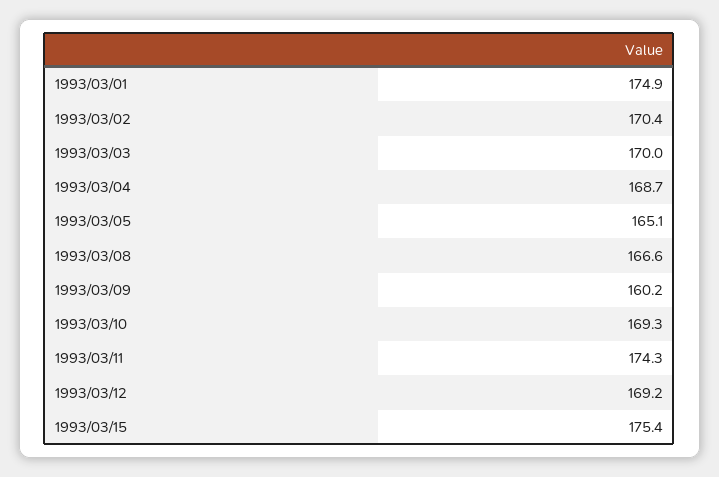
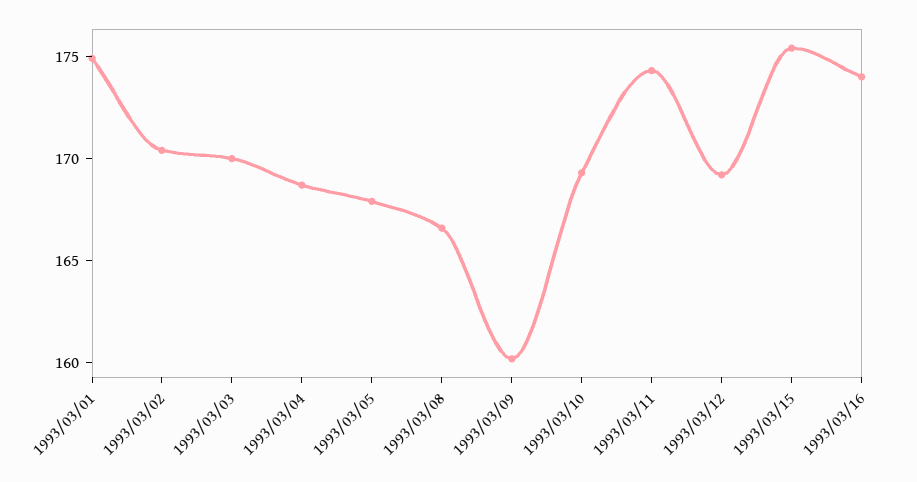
1993/03/05: 165.1 -> 168
1993/03/16: none -> 174

